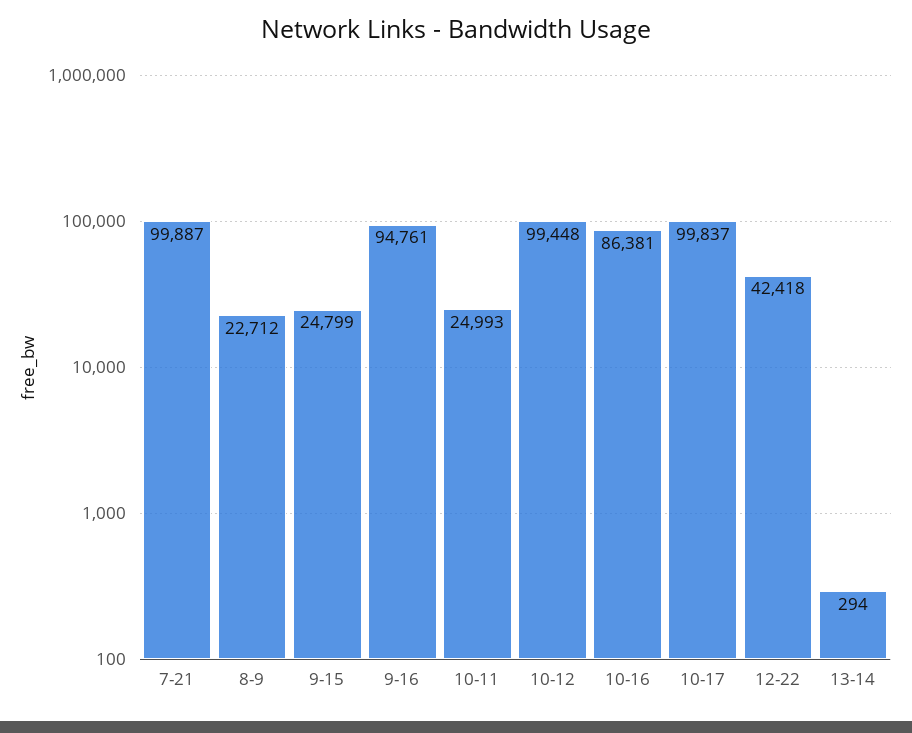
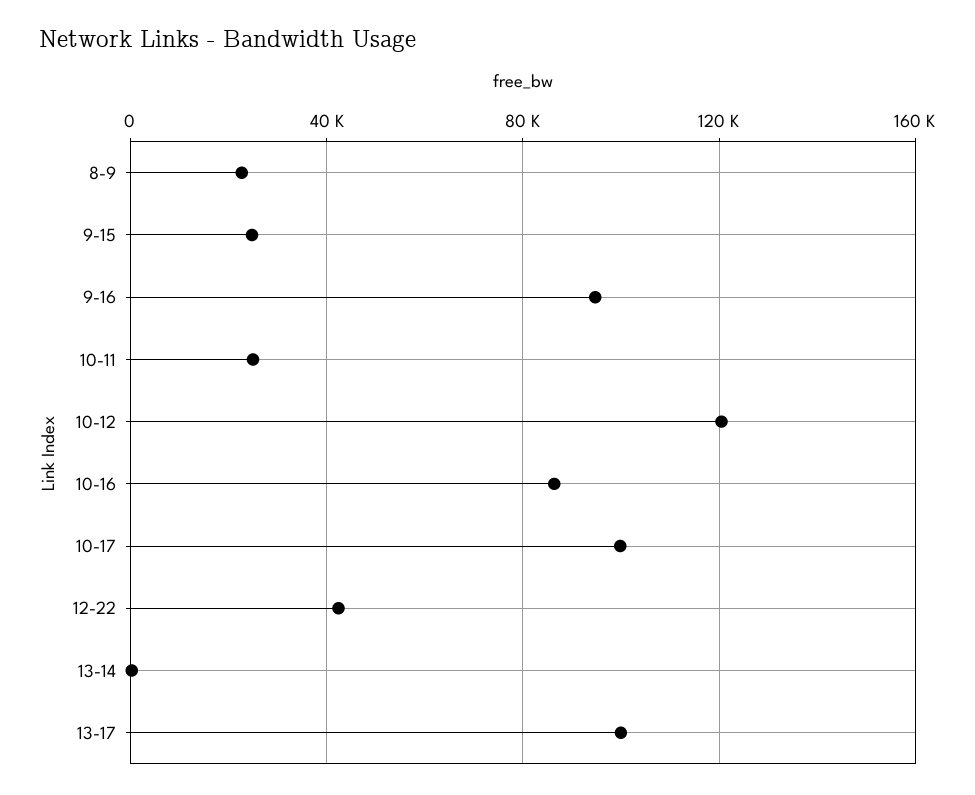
7-21: 99887 -> none
10-12: 99448 -> 120000
13-17: none -> 100000

